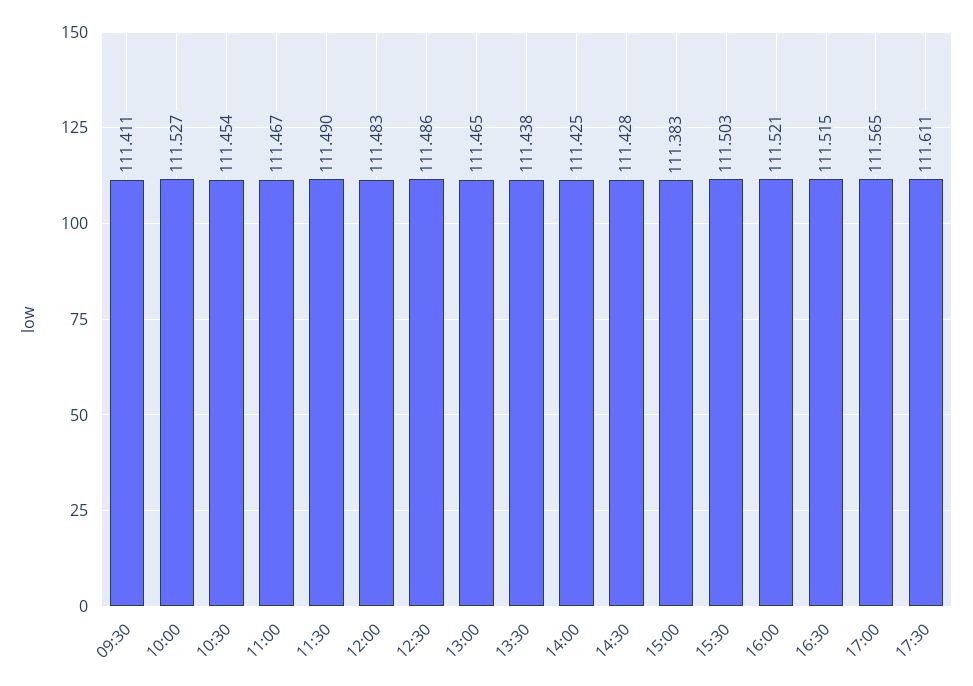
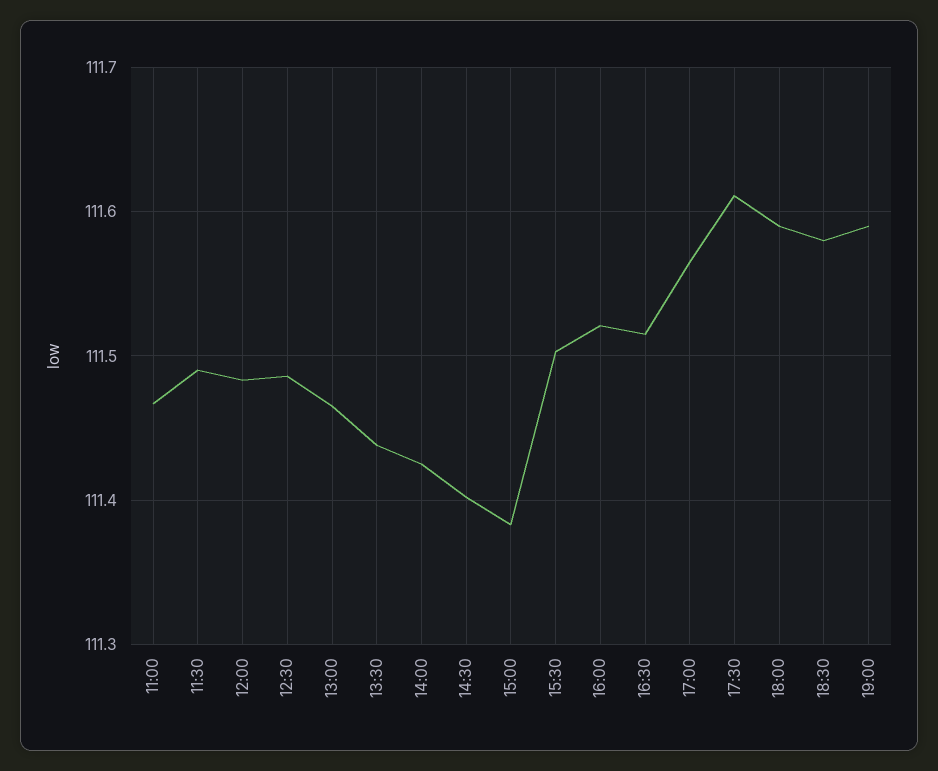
09:30: 111.411 -> none
10:00: 111.527 -> none
10:30: 111.454 -> none
14:30: 111.428 -> 111.4
18:00: none -> 111.59
18:30: none -> 111.58
19:00: none -> 111.59

